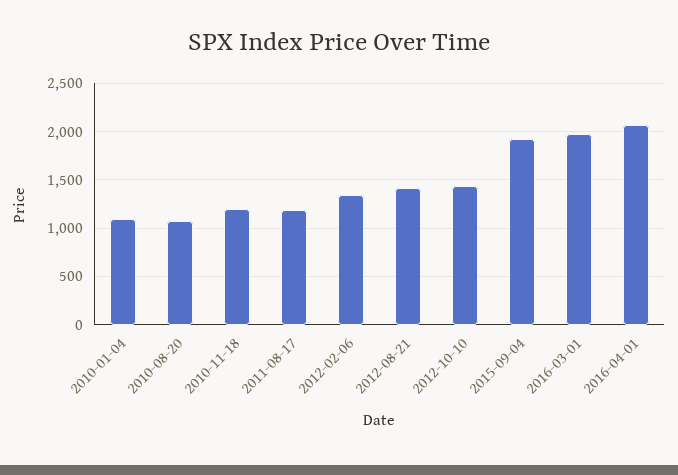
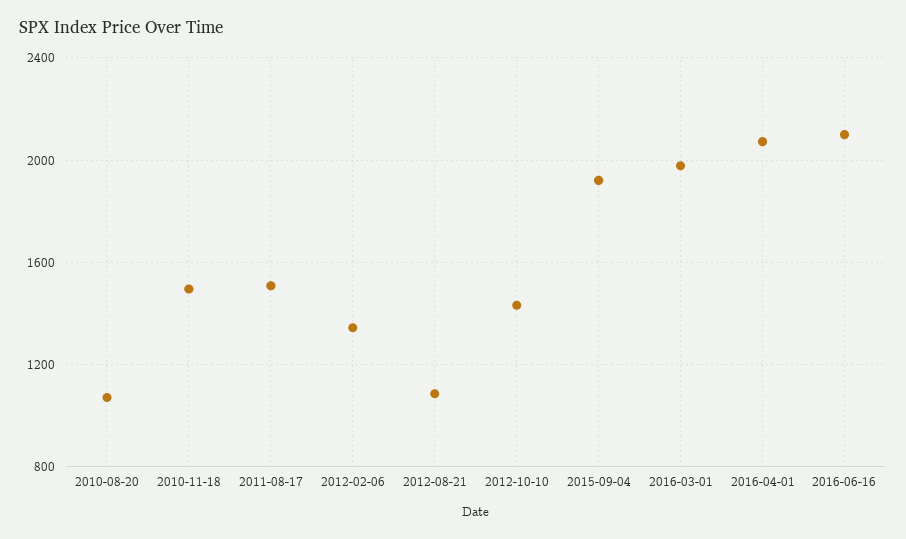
2010-01-04: 1100 -> none
2010-11-18: 1200 -> 1500
2011-08-17: 1200 -> 1500
2012-08-21: 1400 -> 1100
2016-06-16: none -> 2100

